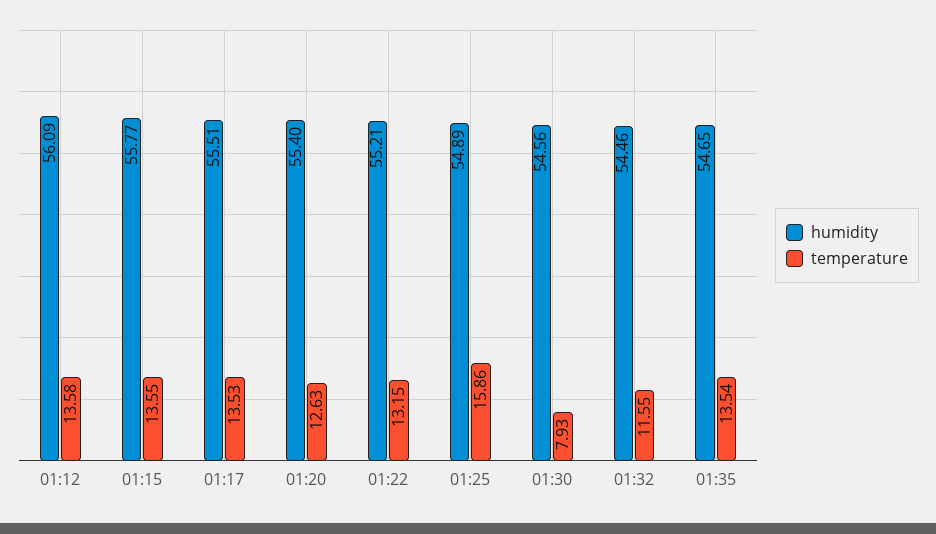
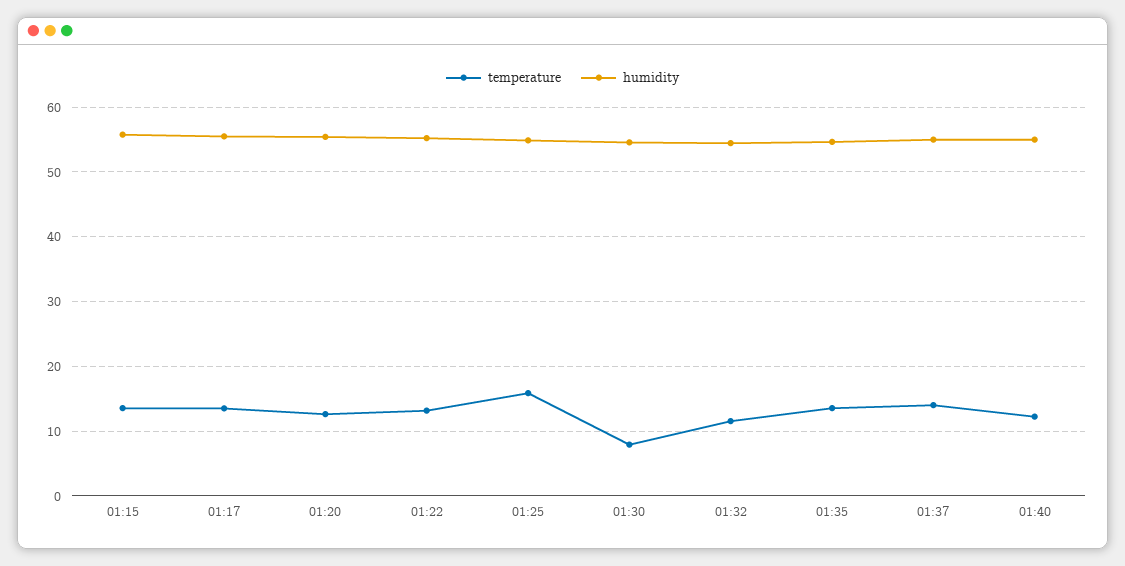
humidity, 01:12: 56.09 -> none
temperature, 01:12: 13.58 -> none
temperature, 01:37: none -> 14
humidity, 01:37: none -> 55
temperature, 01:40: none -> 12
humidity, 01:40: none -> 55

